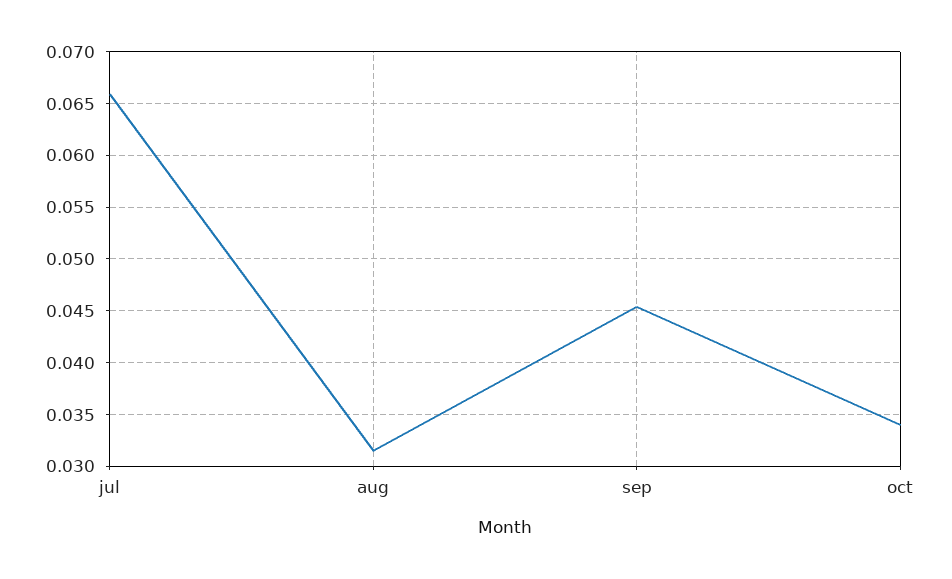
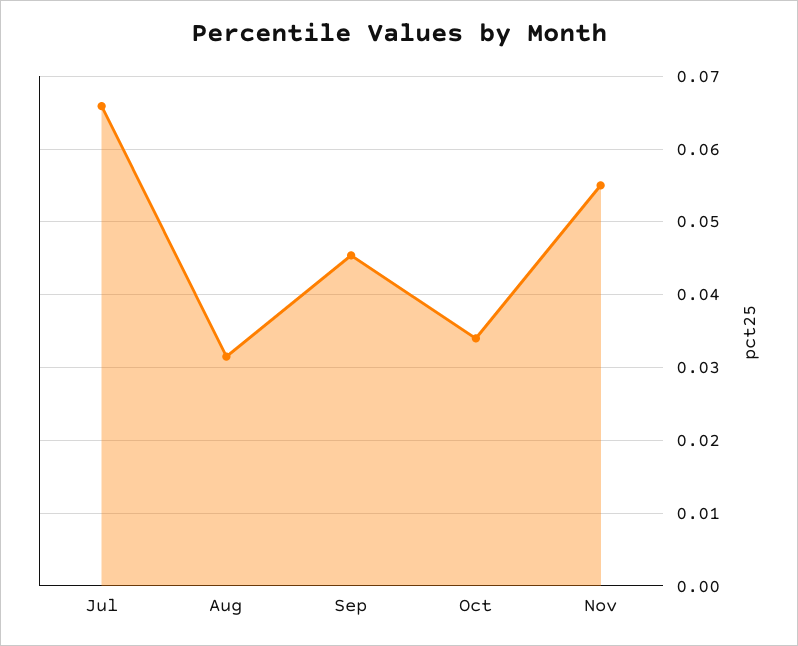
Nov: none -> 0.055

